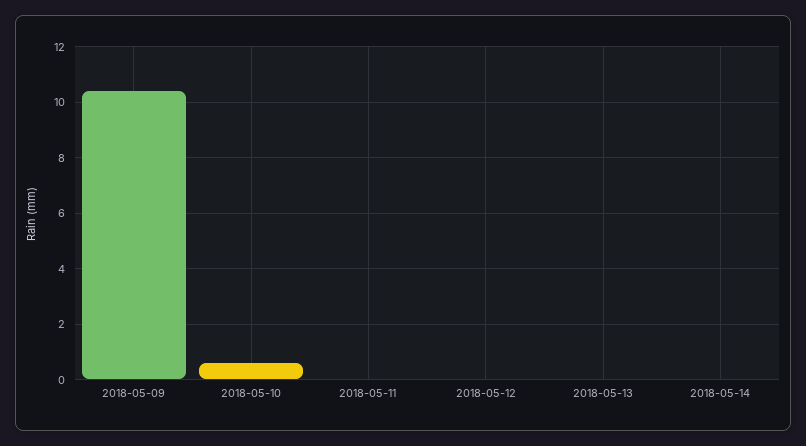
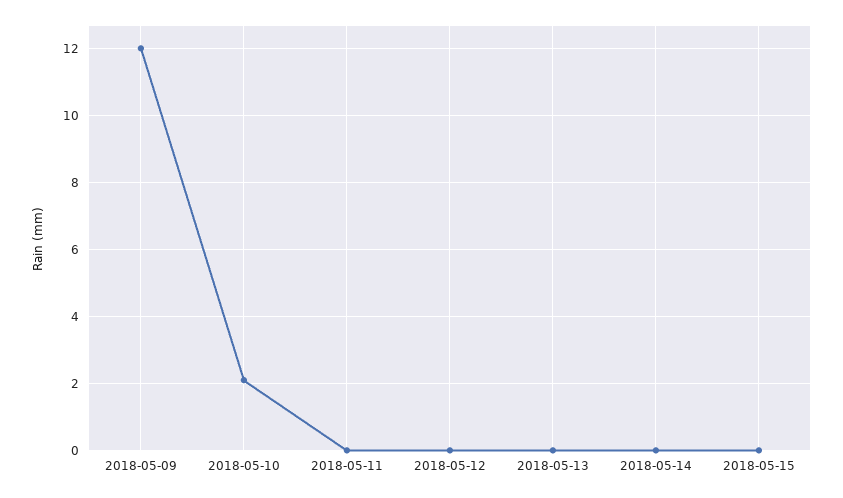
2018-05-09: 10.5 -> 12
2018-05-10: 0.5 -> 2
2018-05-15: none -> 0

